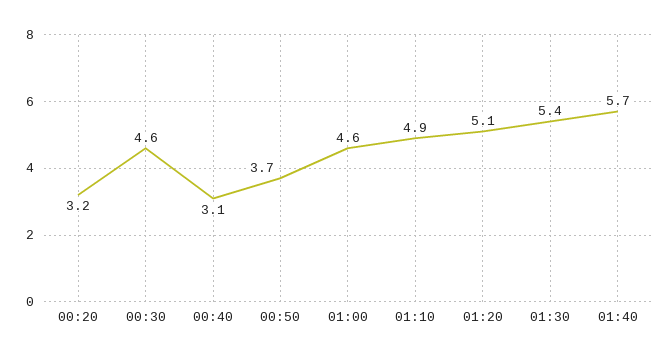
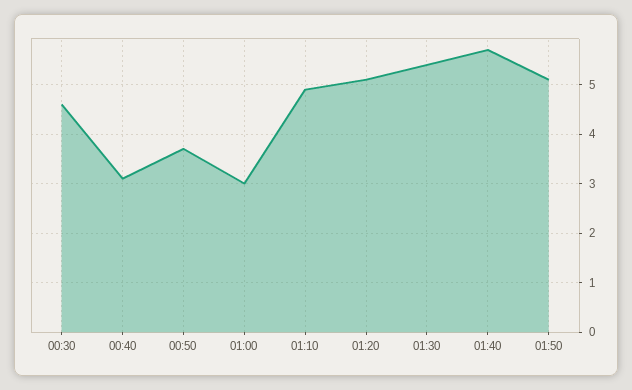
00:20: 3.2 -> none
01:00: 4.6 -> 3
01:50: none -> 5

